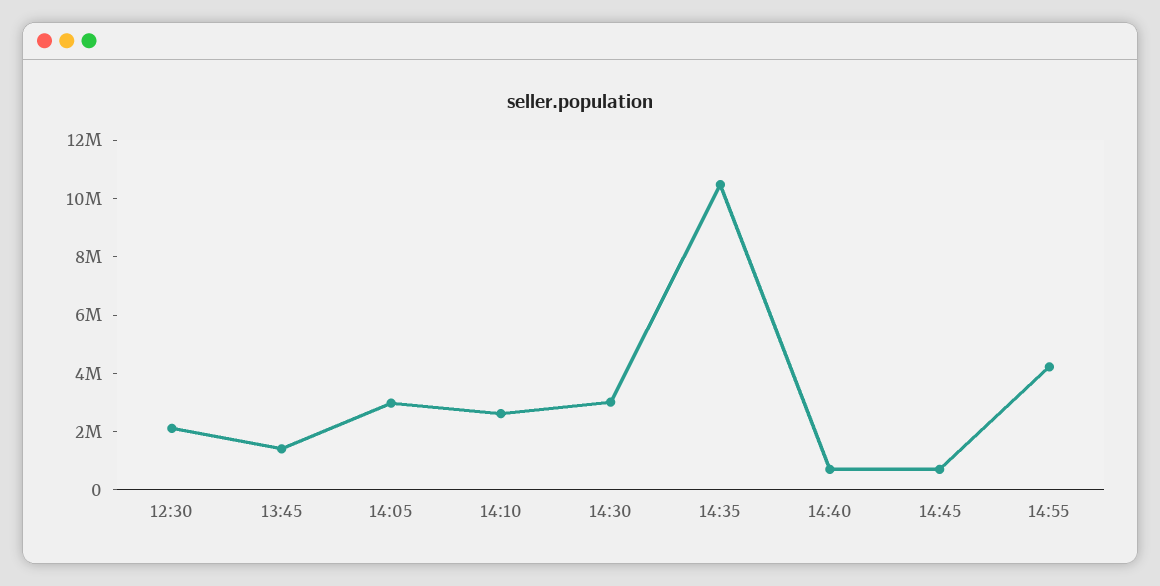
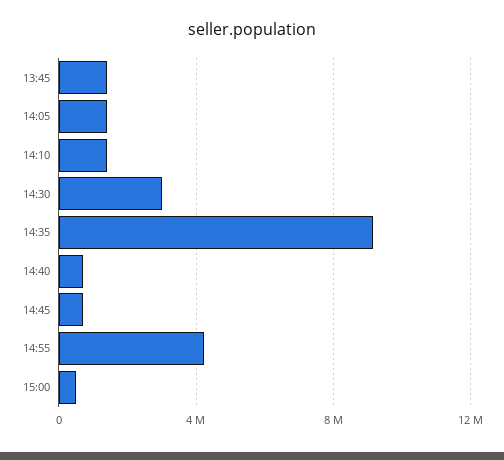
12:30: 2000000 -> none
14:05: 3000000 -> 1500000
14:10: 2500000 -> 1500000
14:35: 10500000 -> 9000000
15:00: none -> 500000

